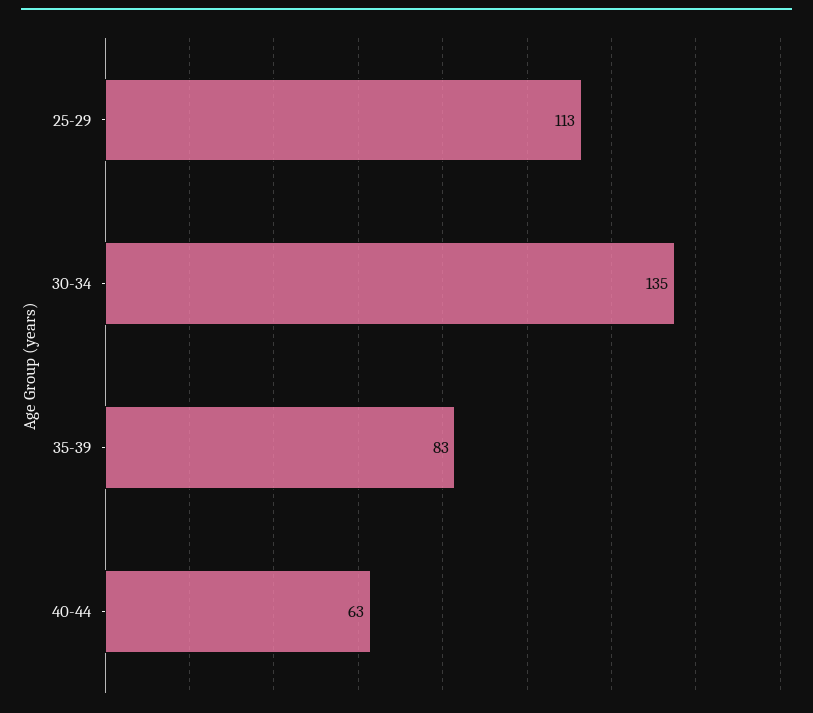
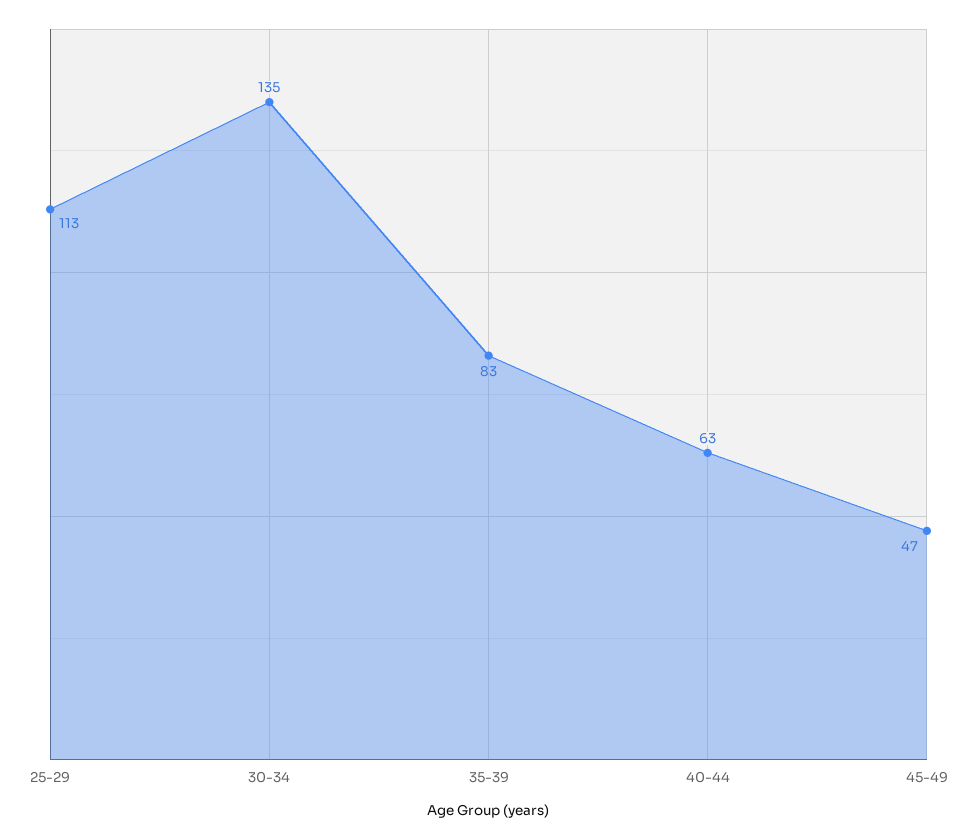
45-49: none -> 47

